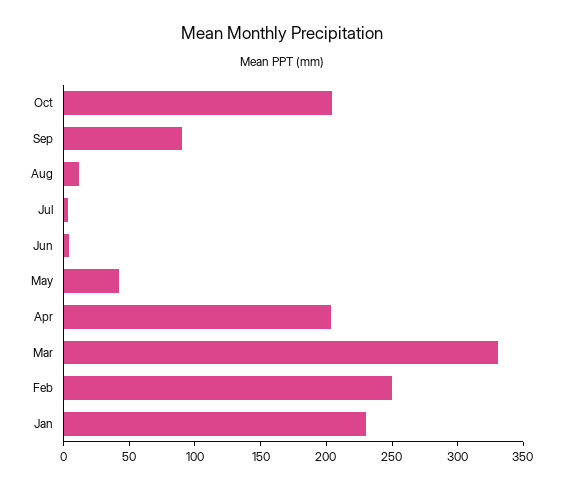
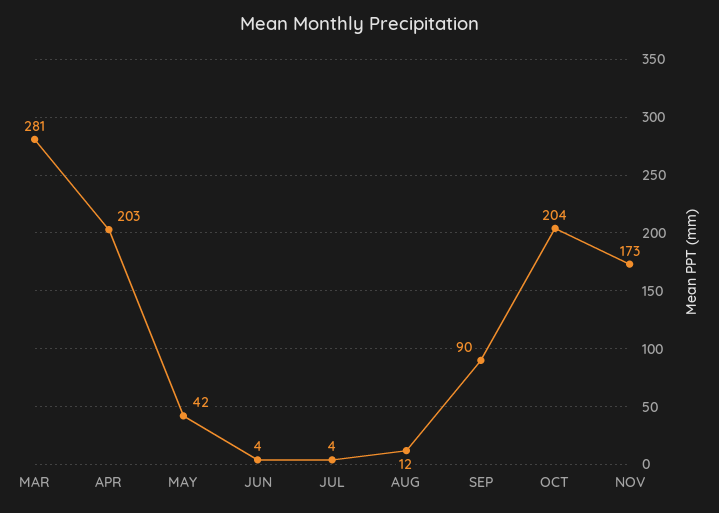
Mar: 330 -> 281
Feb: 250 -> none
Jan: 230 -> none
NOV: none -> 173

